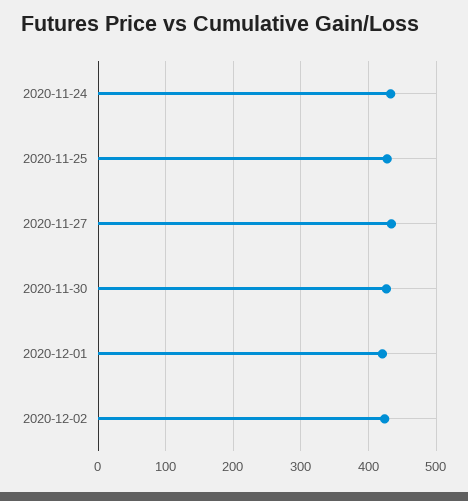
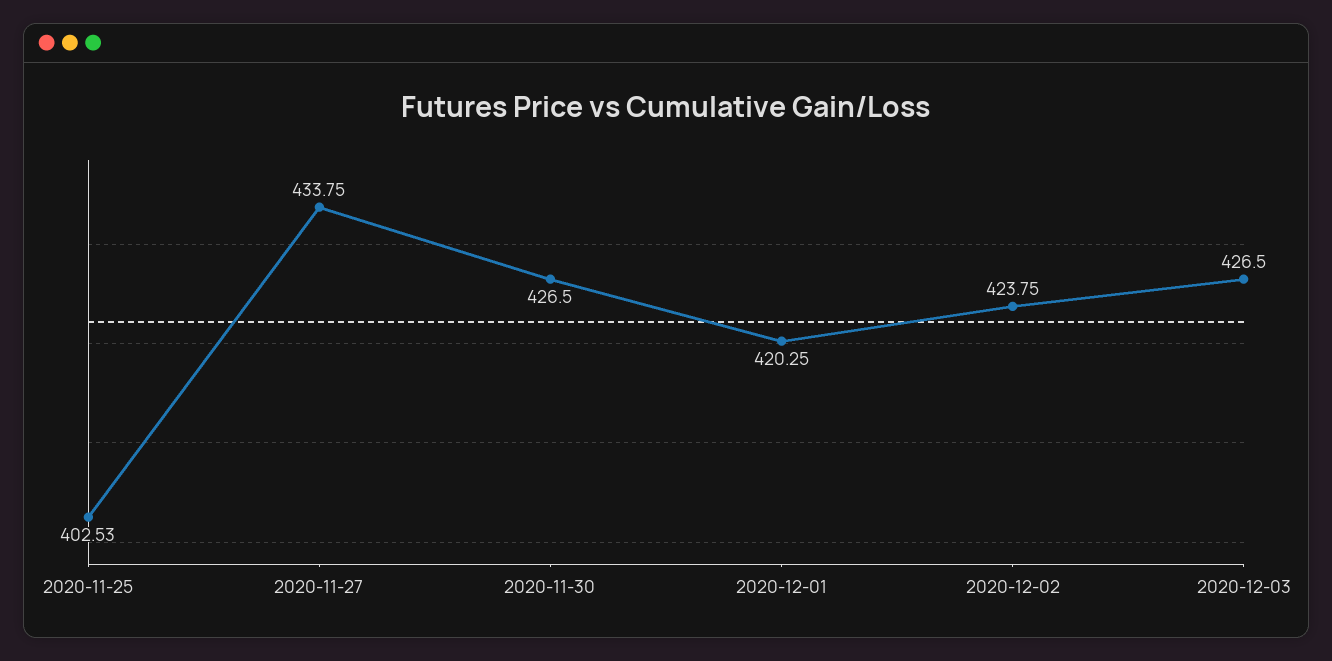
2020-11-24: 430 -> none
2020-11-25: 430 -> 402.53
2020-12-03: none -> 426.5

